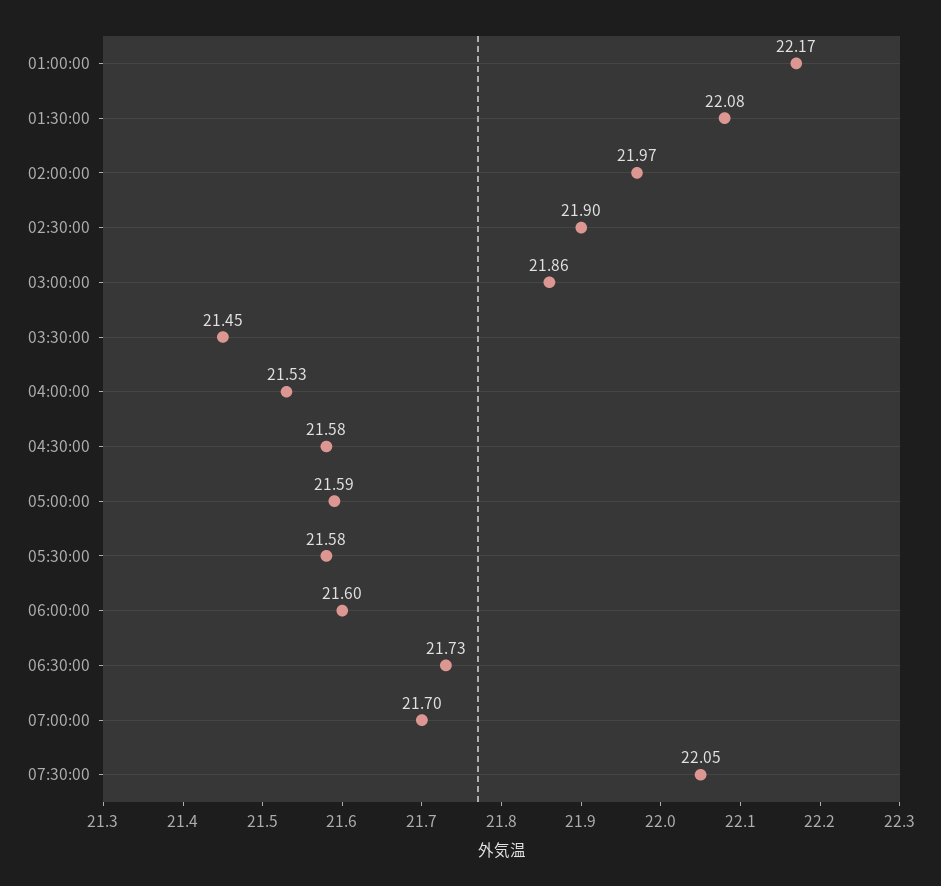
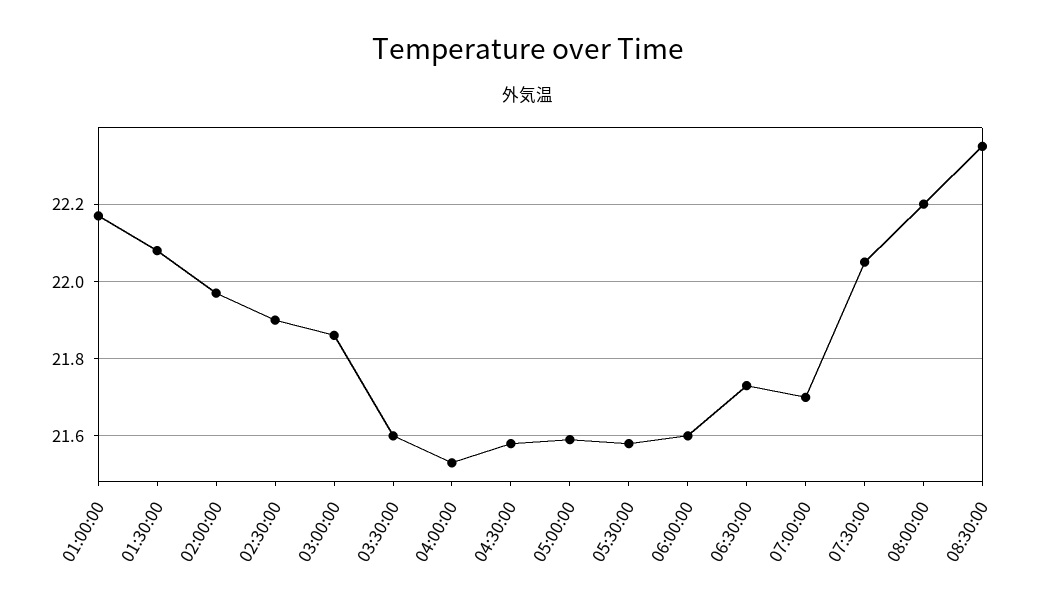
03:30:00: 21.45 -> 21.6
08:00:00: none -> 22.2
08:30:00: none -> 22.35

